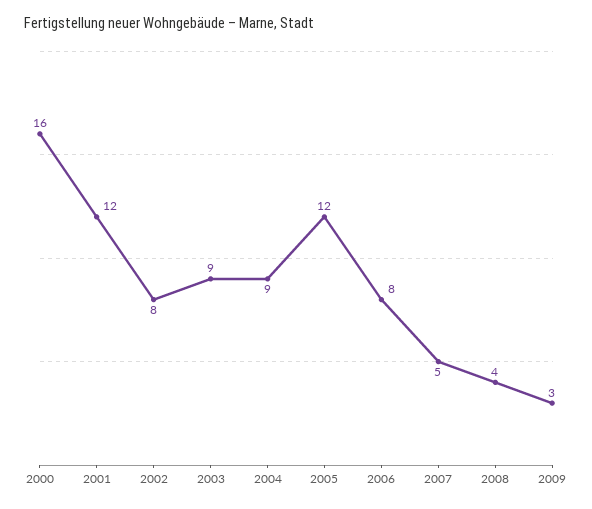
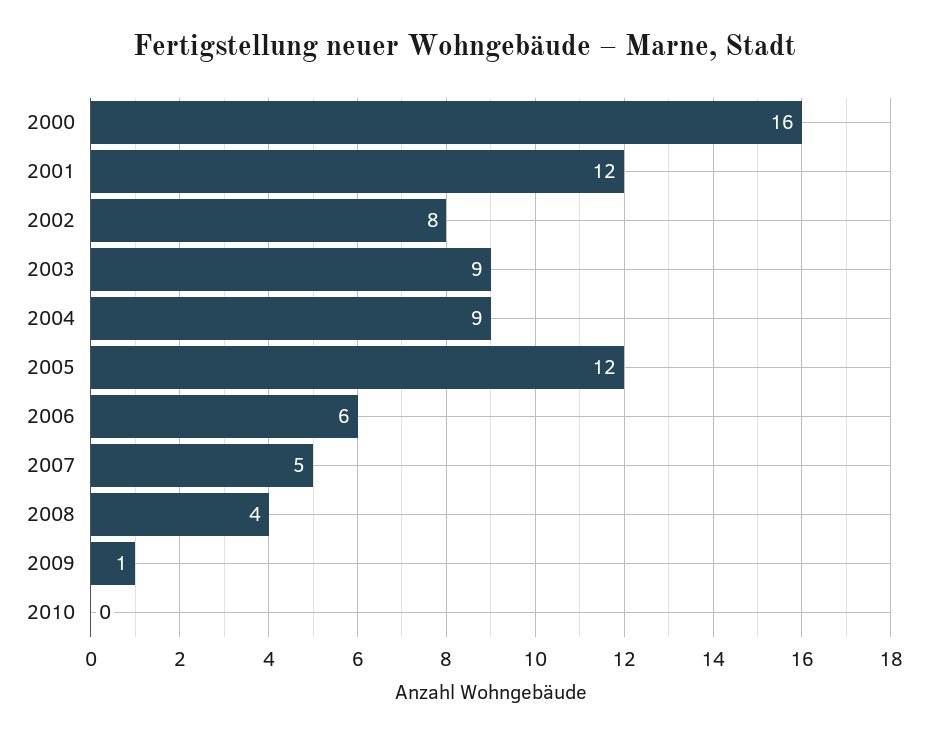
2006: 8 -> 6
2009: 3 -> 1
2010: none -> 0

